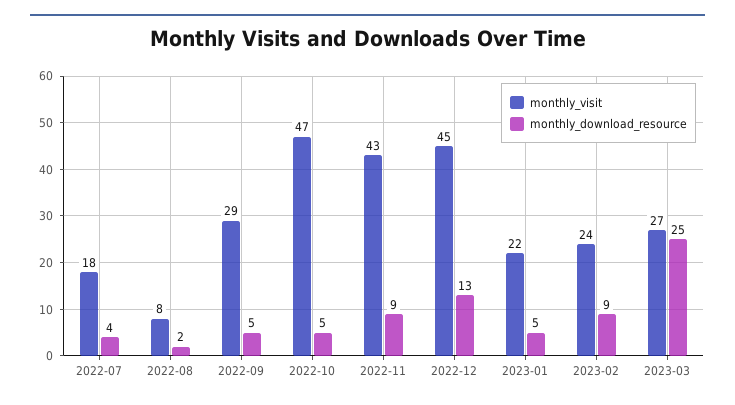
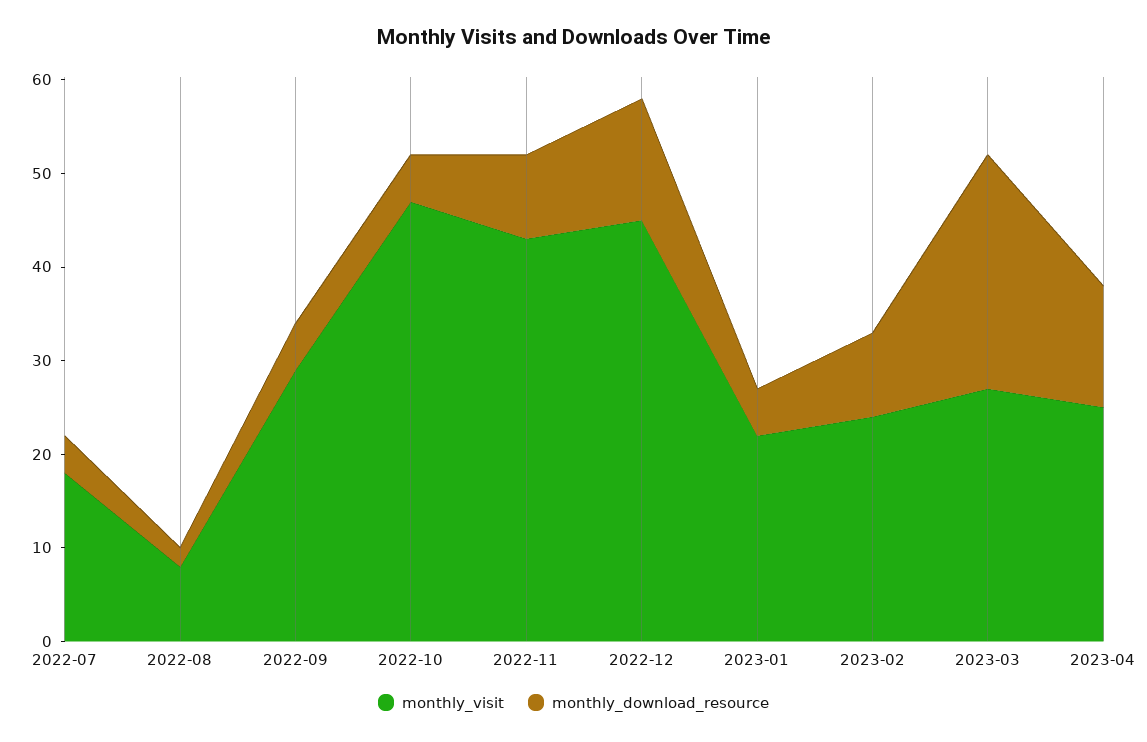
monthly_visit, 2023-04: none -> 25
monthly_download_resource, 2023-04: none -> 13

